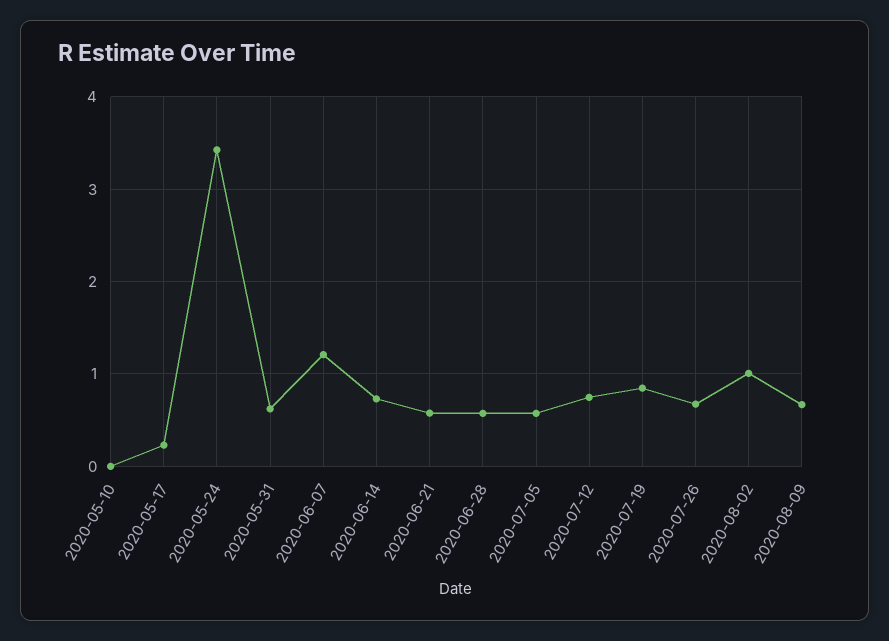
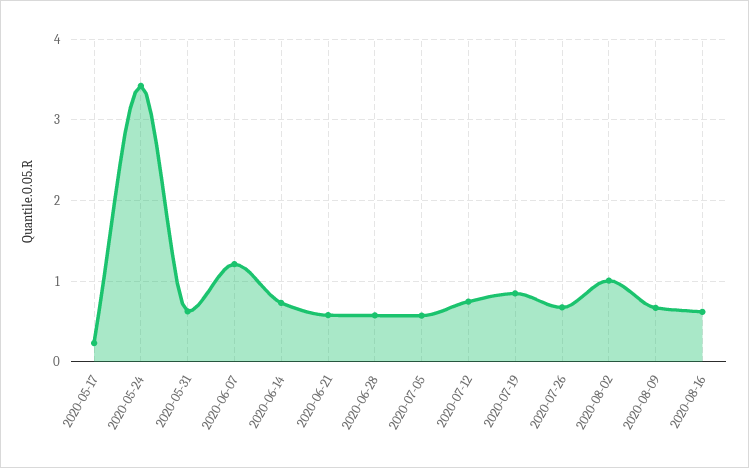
2020-05-10: 0 -> none
2020-08-16: none -> 0.6

